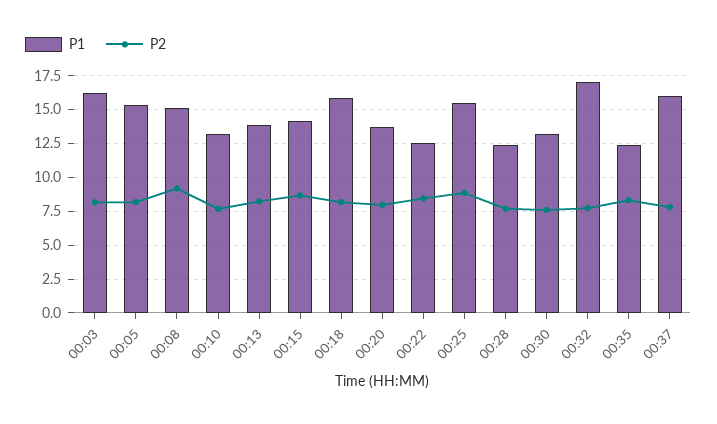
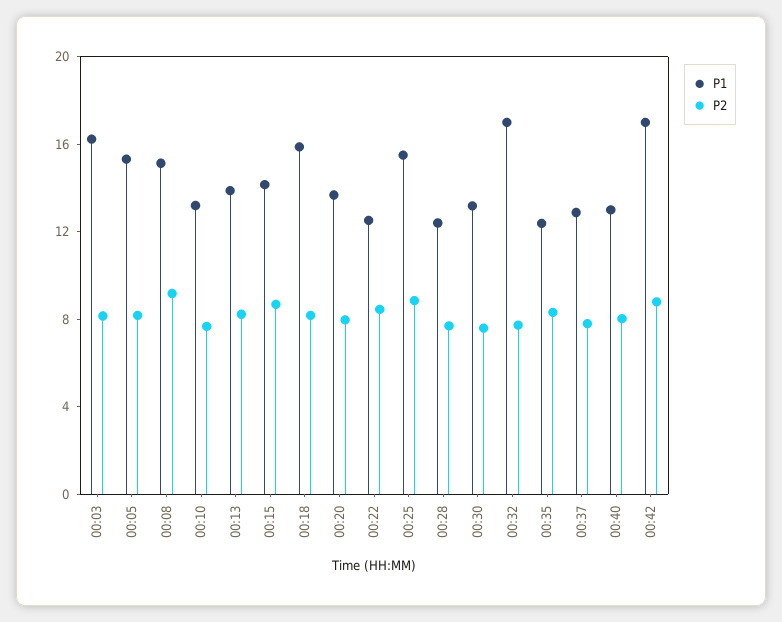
P1, 00:37: 16 -> 13
P1, 00:40: none -> 13
P2, 00:40: none -> 8
P1, 00:42: none -> 17
P2, 00:42: none -> 9

